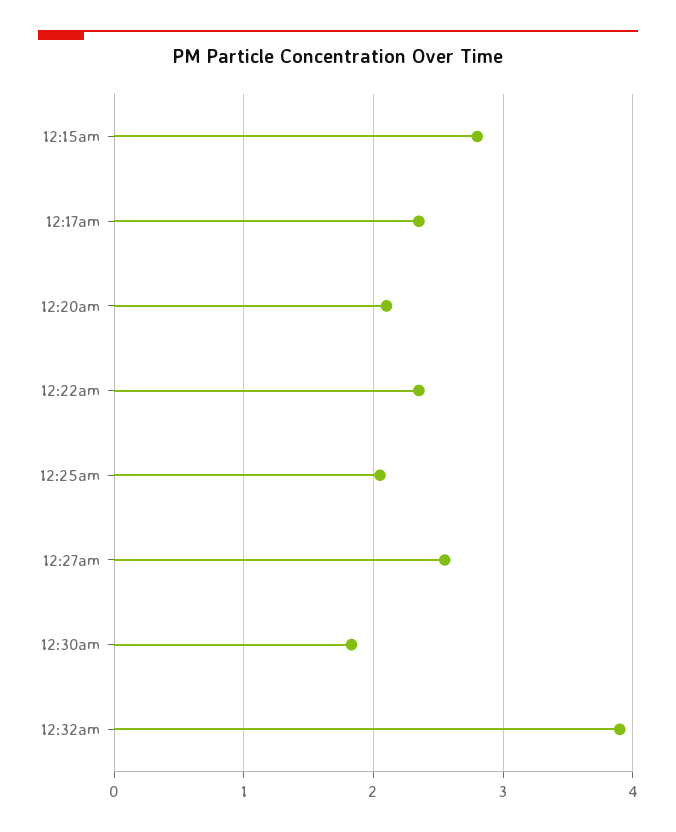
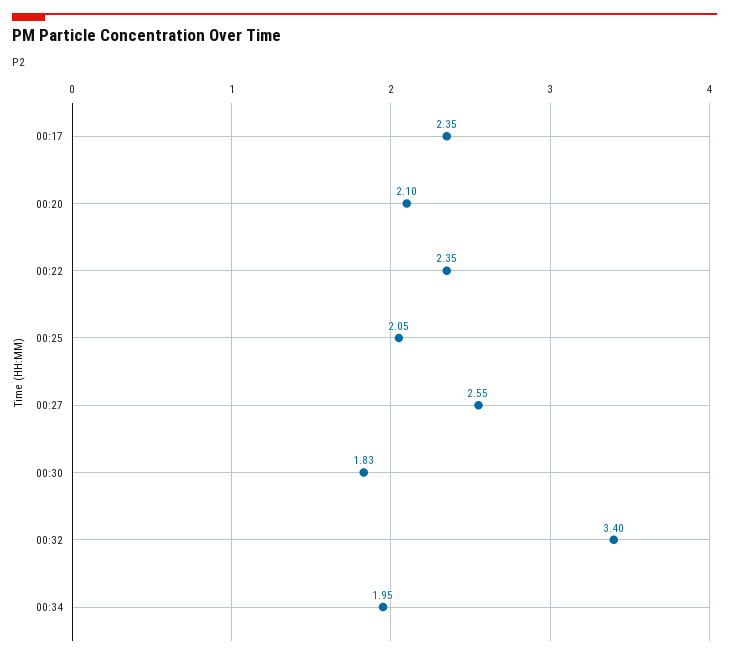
12:15am: 2.8 -> none
12:32am: 3.9 -> 3.4
00:34: none -> 1.95

